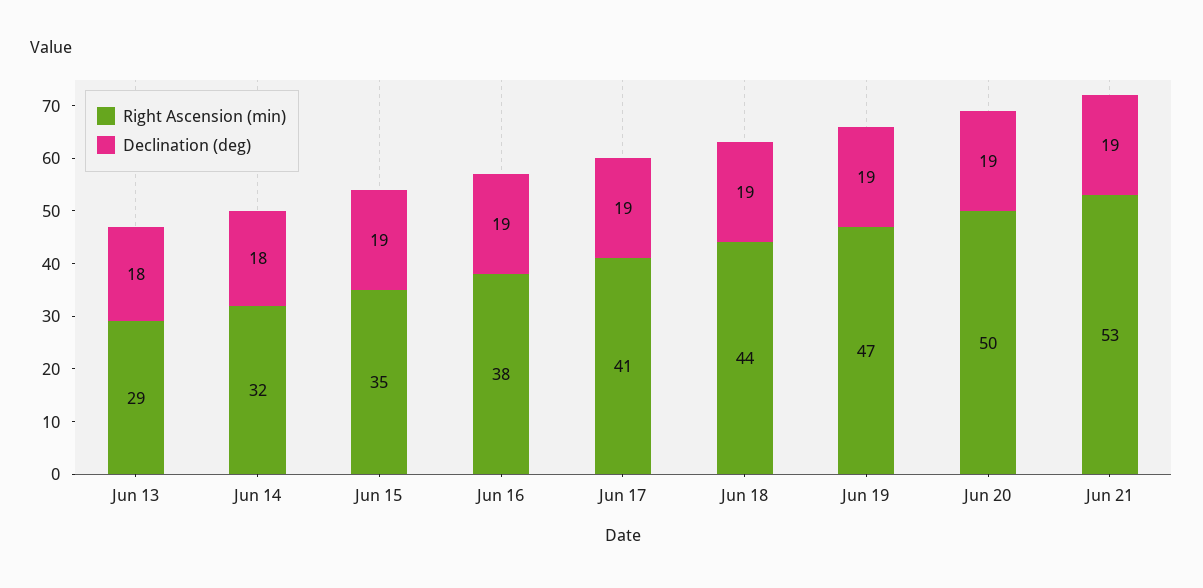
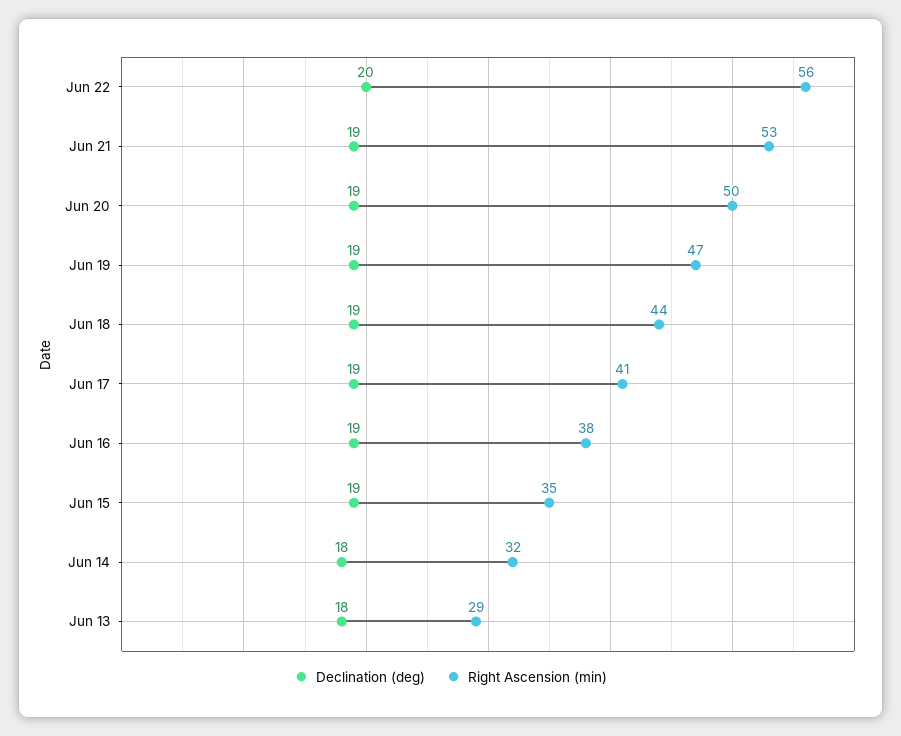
Declination (deg), Jun 22: none -> 20
Right Ascension (min), Jun 22: none -> 56

